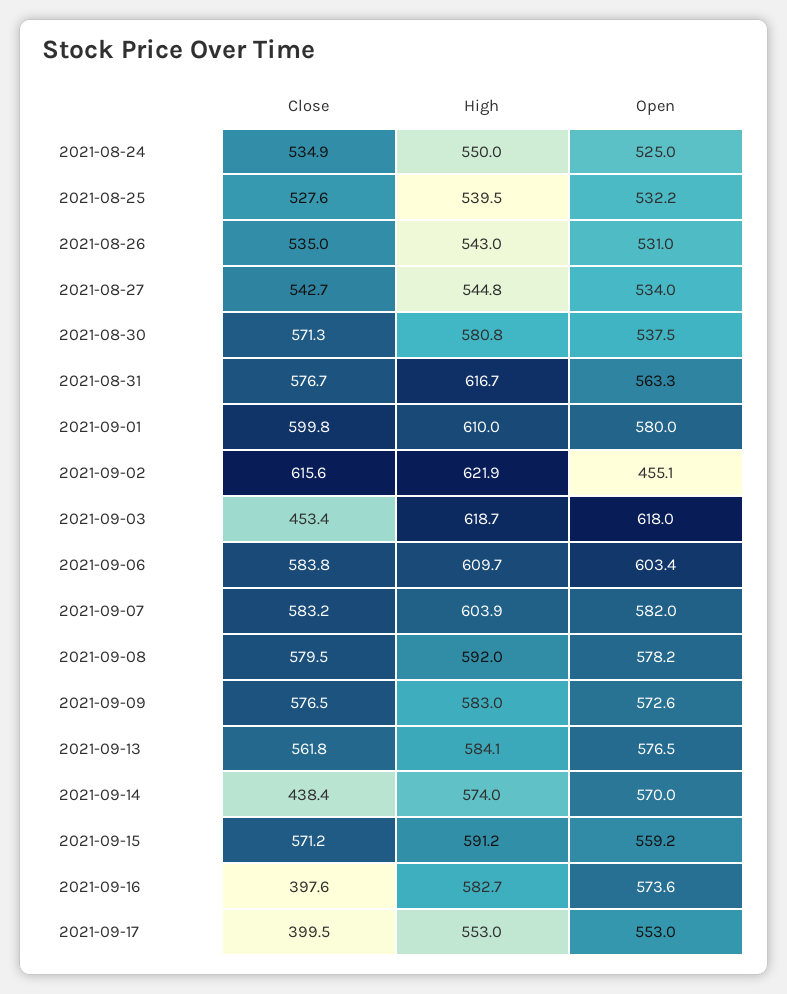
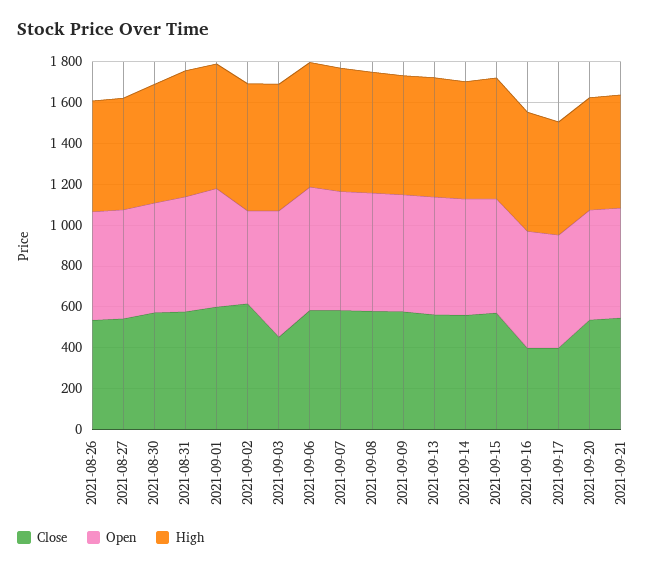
Close, 2021-08-24: 534.9 -> none
High, 2021-08-24: 550 -> none
Open, 2021-08-24: 525 -> none
Close, 2021-08-25: 527.6 -> none
High, 2021-08-25: 539.5 -> none
Open, 2021-08-25: 532.2 -> none
Close, 2021-09-14: 438.4 -> 550
Close, 2021-09-20: none -> 550
Open, 2021-09-20: none -> 550
High, 2021-09-20: none -> 550
Close, 2021-09-21: none -> 550
Open, 2021-09-21: none -> 550
High, 2021-09-21: none -> 550

